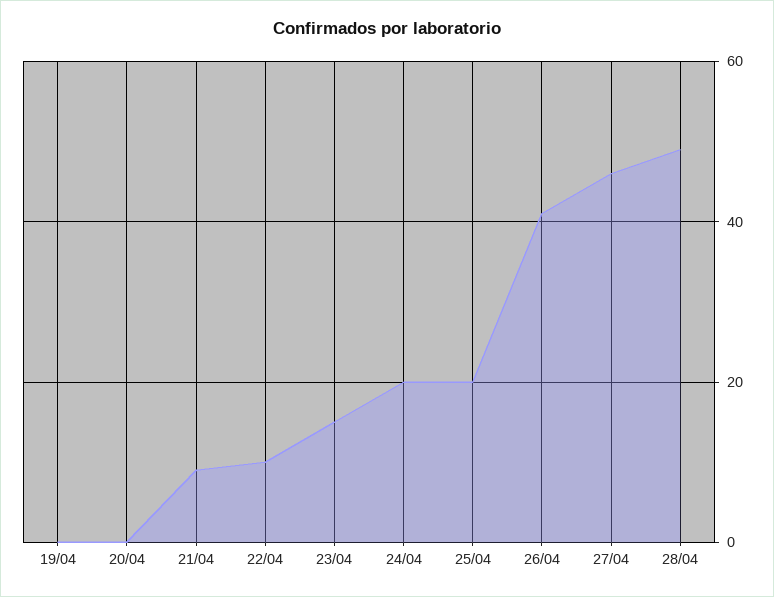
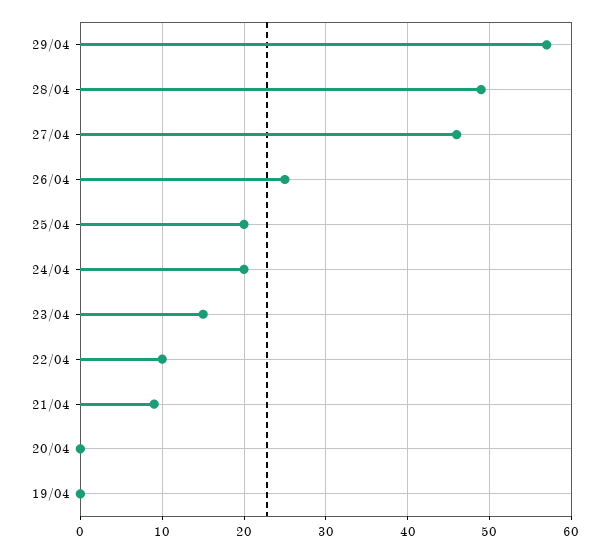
26/04: 40 -> 25
29/04: none -> 57

